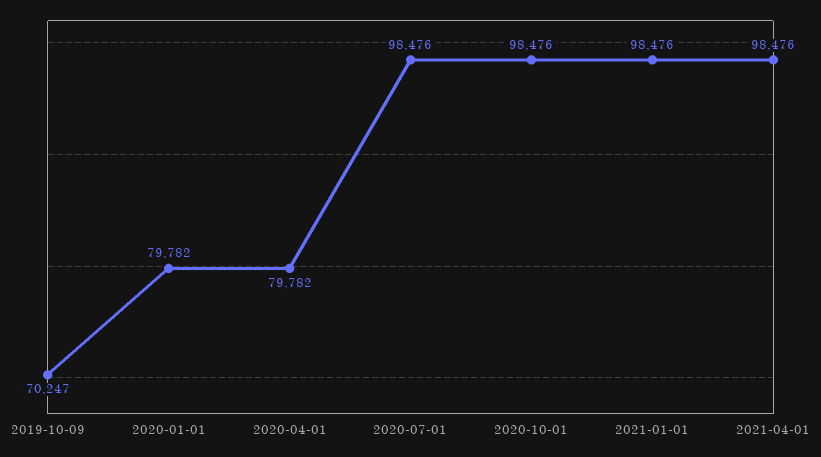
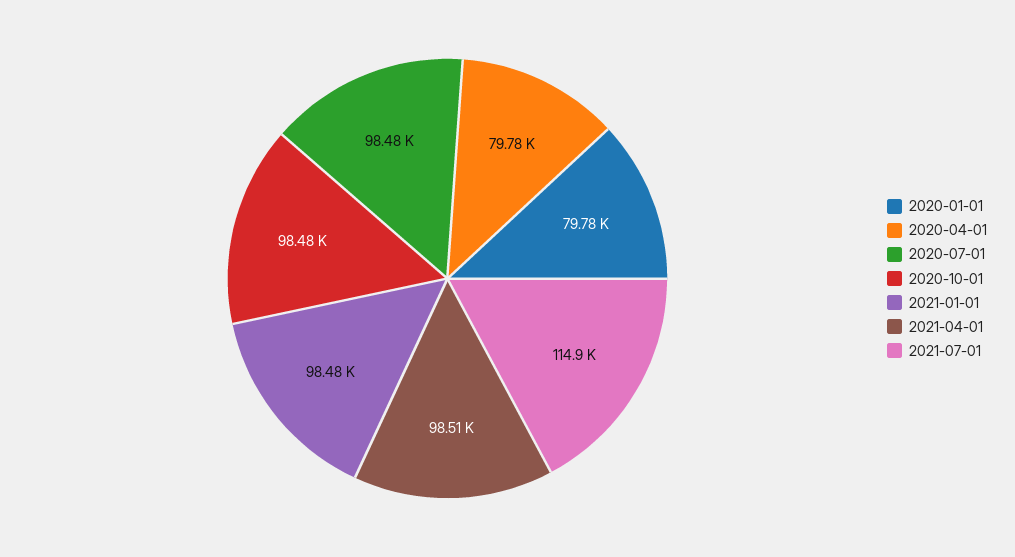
2019-10-09: 70247 -> none
2021-04-01: 98476 -> 98510
2021-07-01: none -> 114900

